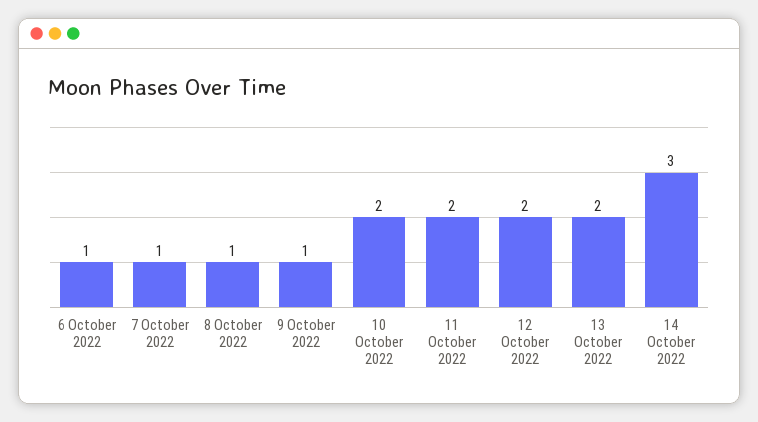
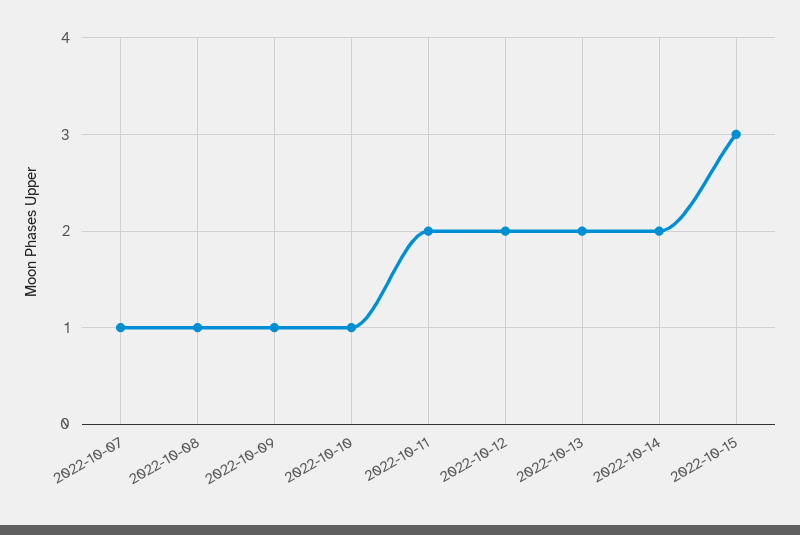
6 October 2022: 1 -> none
10 October 2022: 2 -> 1
14 October 2022: 3 -> 2
2022-10-15: none -> 3

